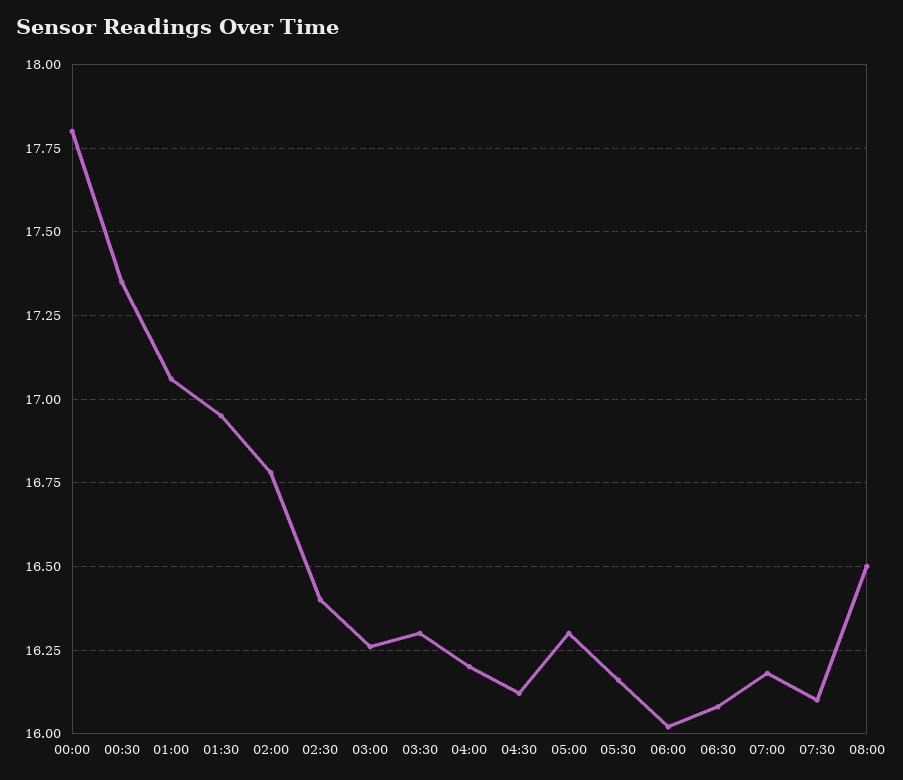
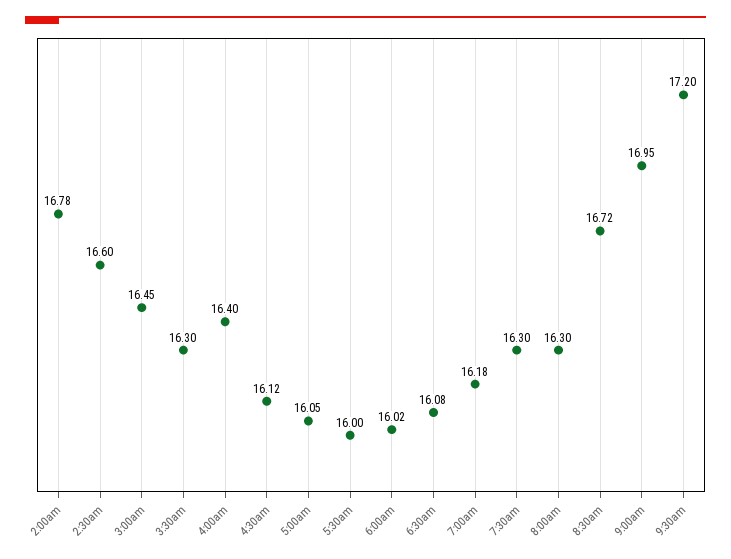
00:00: 17.8 -> none
00:30: 17.35 -> none
01:00: 17.05 -> none
01:30: 16.95 -> none
02:30: 16.4 -> 16.6
03:00: 16.25 -> 16.45
04:00: 16.2 -> 16.4
05:00: 16.3 -> 16.05
05:30: 16.15 -> 16
07:30: 16.1 -> 16.3
08:00: 16.5 -> 16.3
8:30am: none -> 16.72
9:00am: none -> 16.95
9:30am: none -> 17.2

